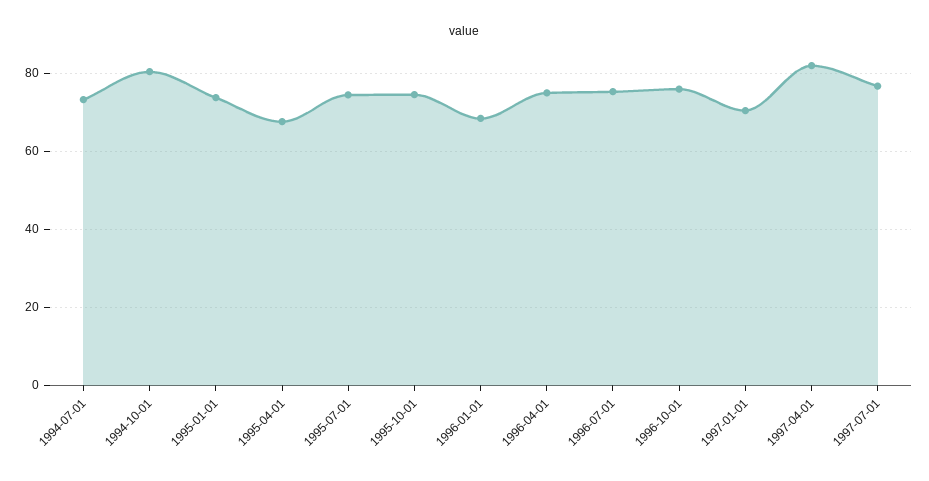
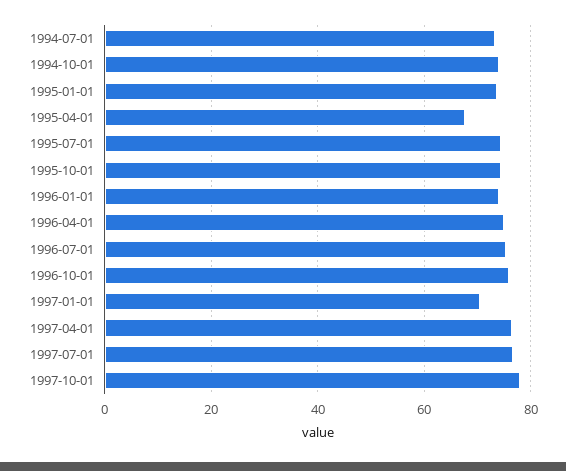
1994-10-01: 80 -> 74
1996-01-01: 68 -> 74
1997-04-01: 82 -> 76
1997-10-01: none -> 78

